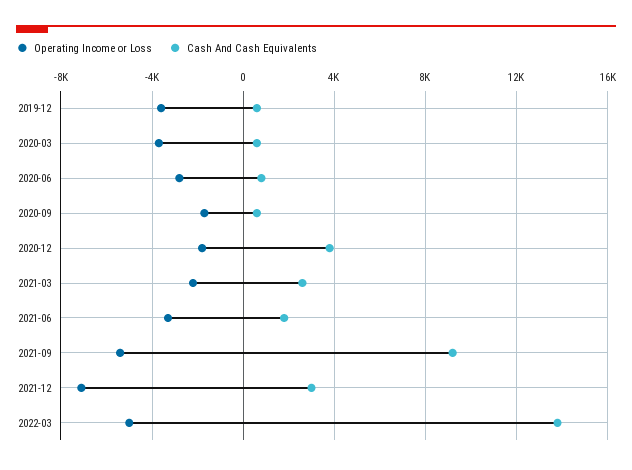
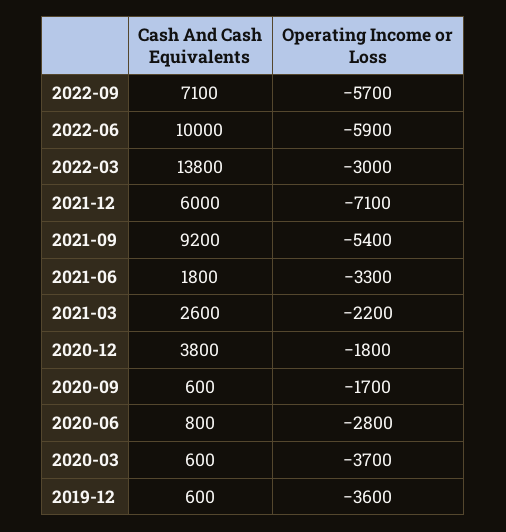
Cash And Cash Equivalents, 2021-12: 3000 -> 6000
Operating Income or Loss, 2022-03: -5000 -> -3000
Cash And Cash Equivalents, 2022-09: none -> 7100
Operating Income or Loss, 2022-09: none -> -5700
Cash And Cash Equivalents, 2022-06: none -> 10000
Operating Income or Loss, 2022-06: none -> -5900

